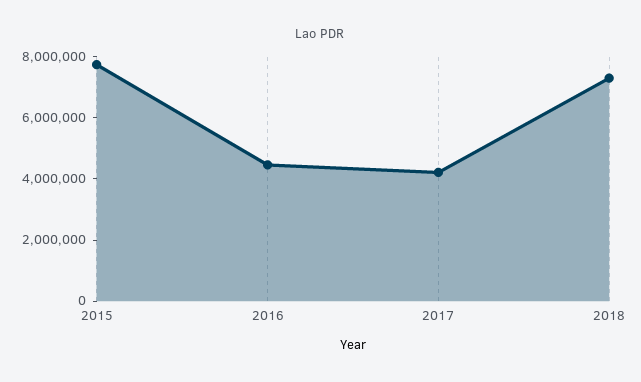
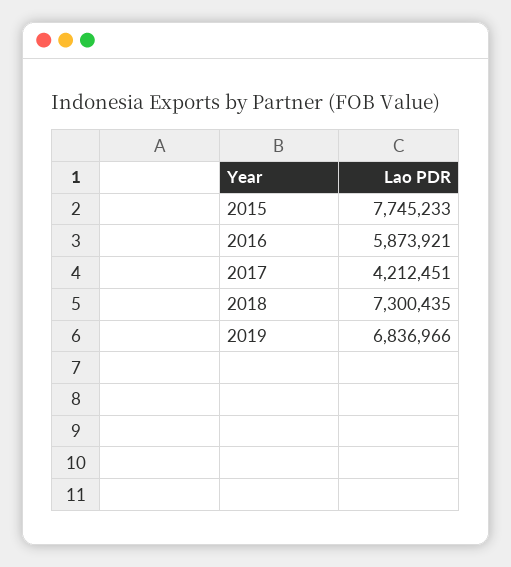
2016: 4500000 -> 5873921
2019: none -> 6836966

